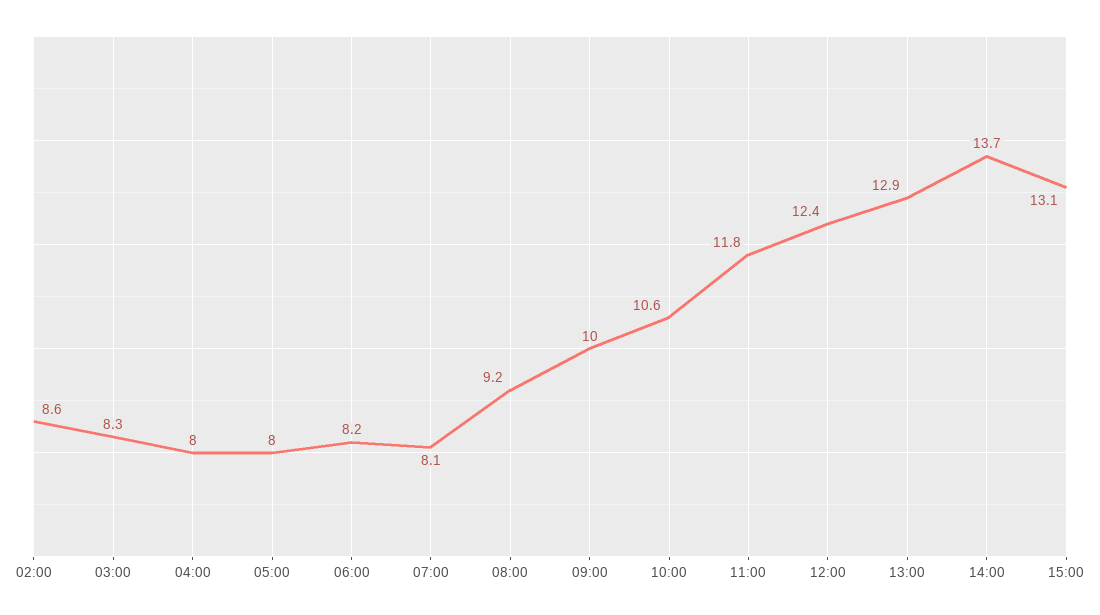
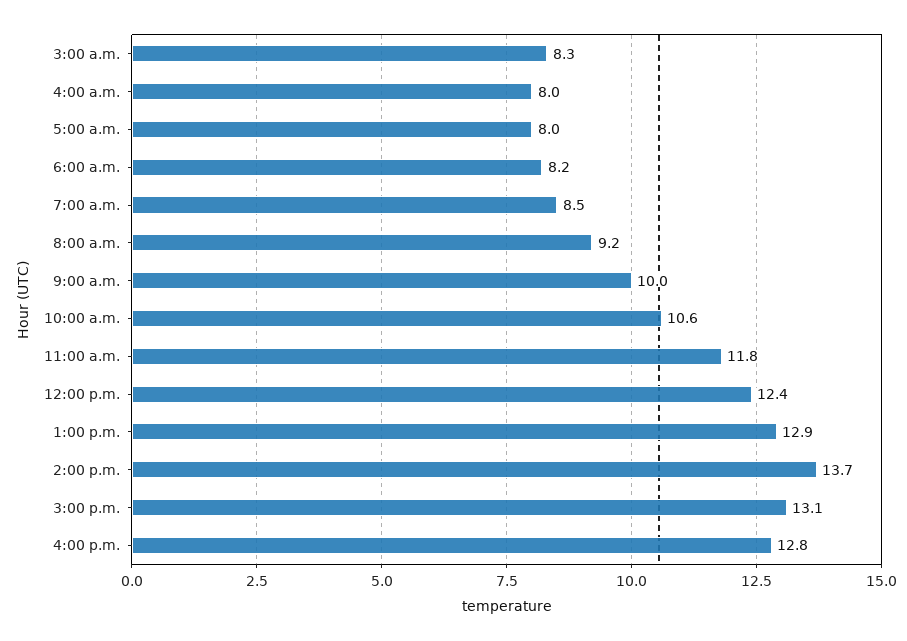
02:00: 8.6 -> none
07:00: 8.1 -> 8.5
4:00 p.m.: none -> 12.8

